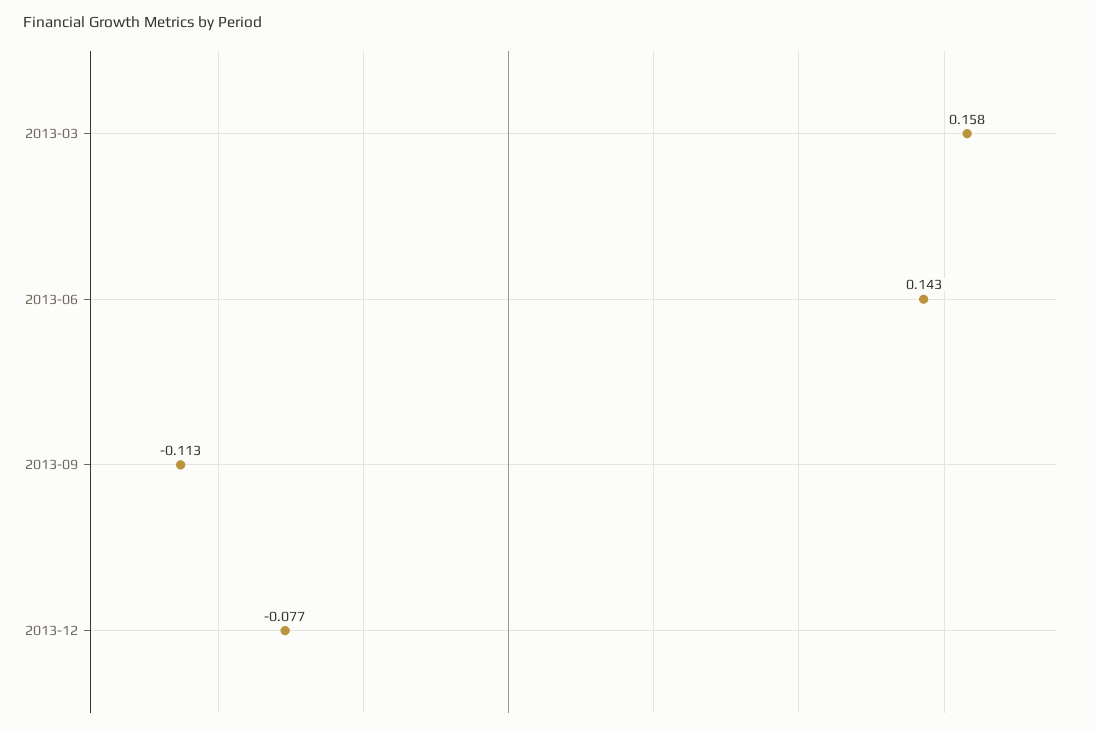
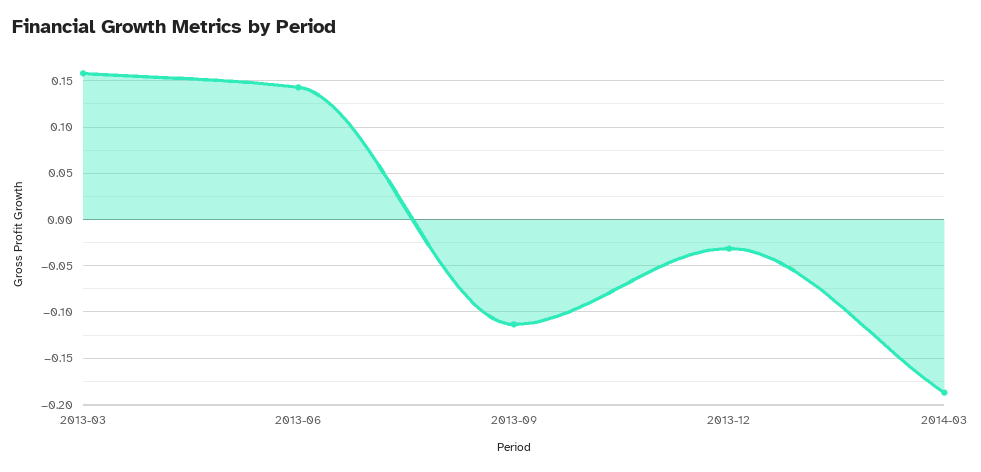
2013-12: -0.077 -> -0.03
2014-03: none -> -0.19

